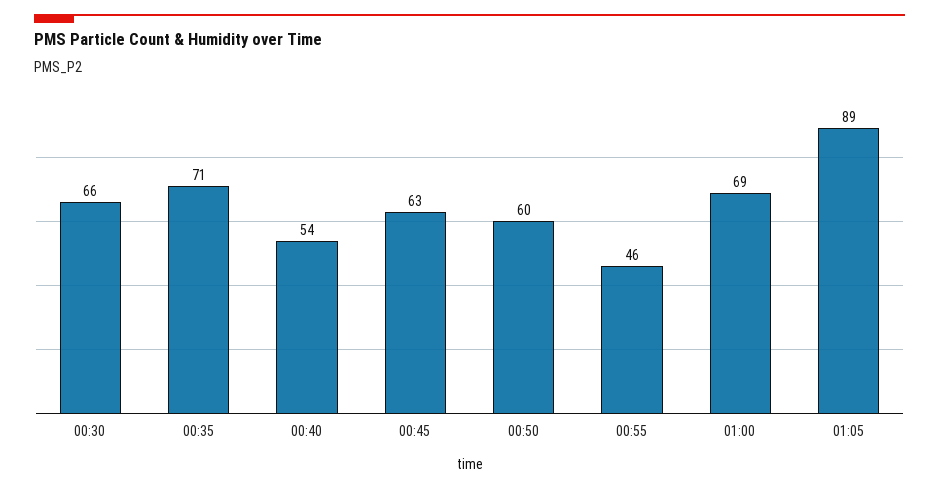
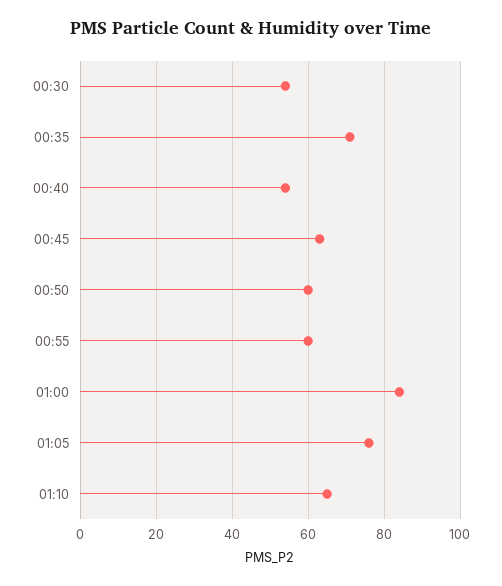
00:30: 66 -> 55
00:55: 46 -> 60
01:00: 69 -> 85
01:05: 89 -> 75
01:10: none -> 65

